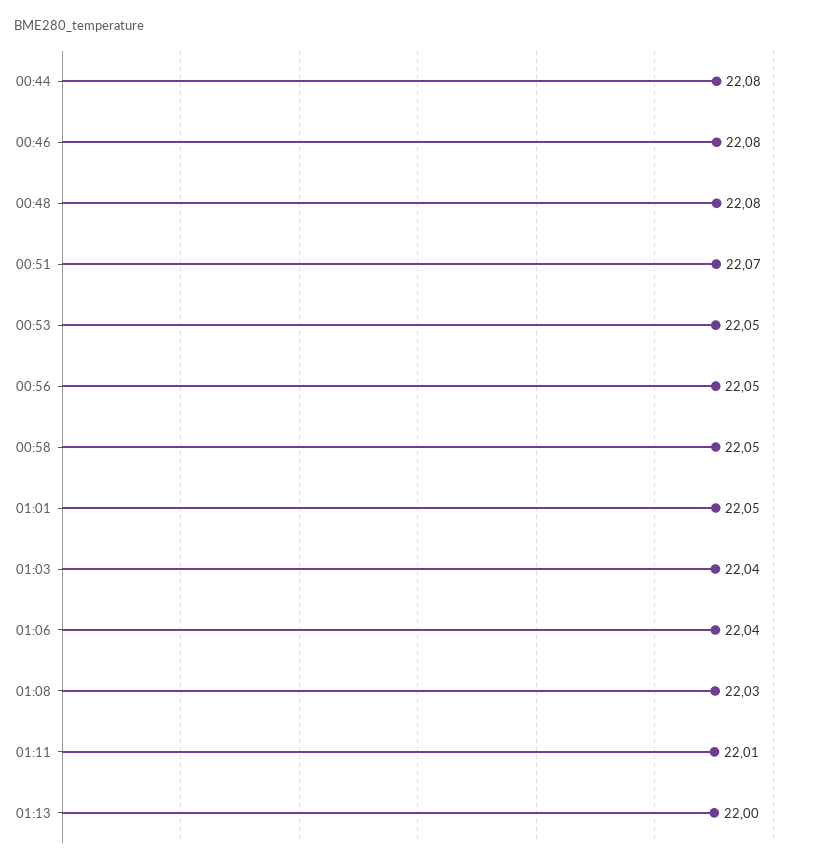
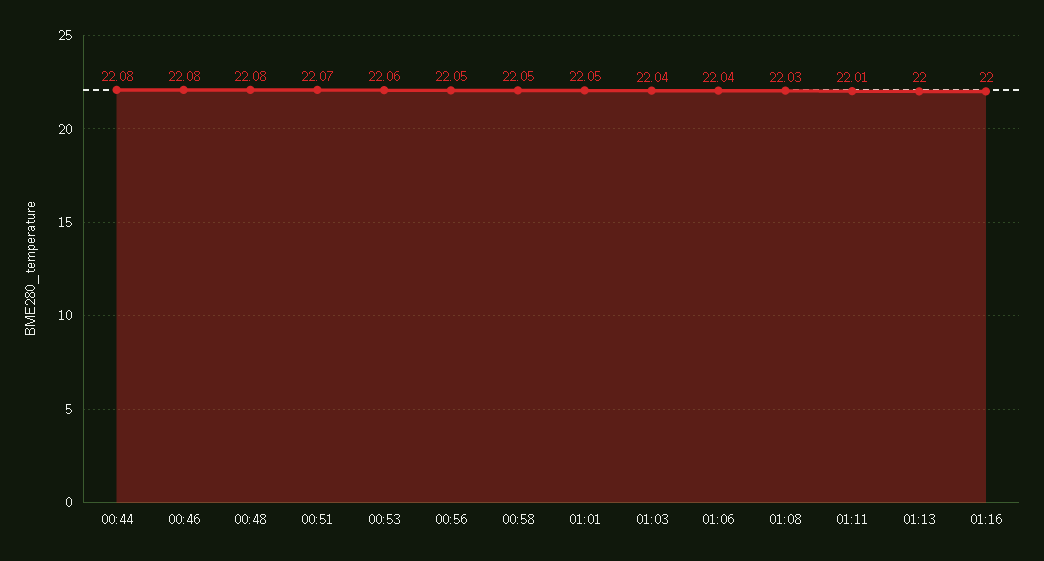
00:53: 22.05 -> 22.06
01:16: none -> 22

